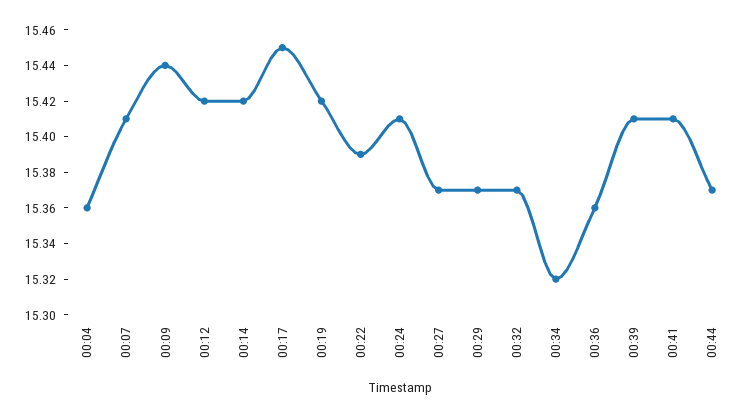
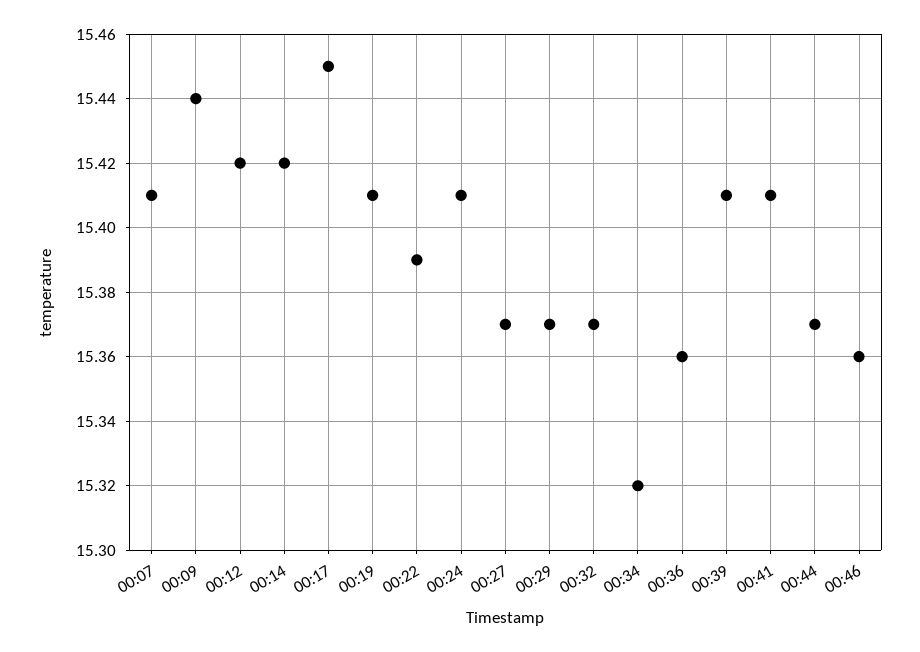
00:04: 15.36 -> none
00:19: 15.42 -> 15.41
00:46: none -> 15.36

